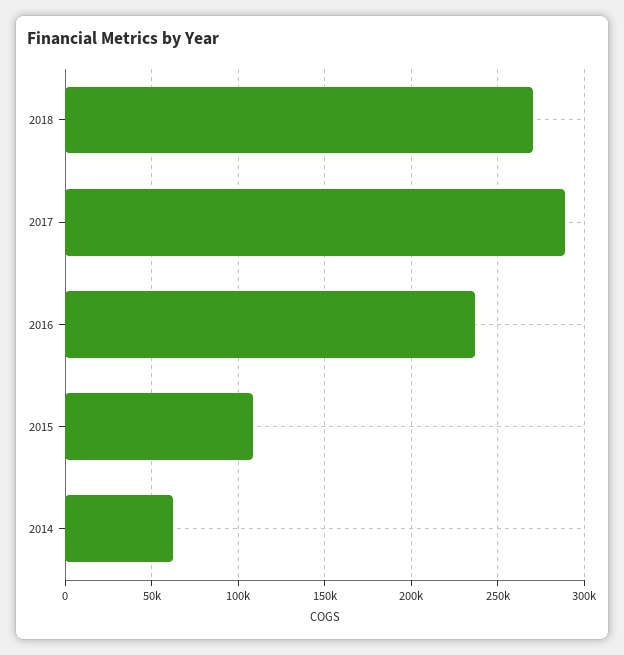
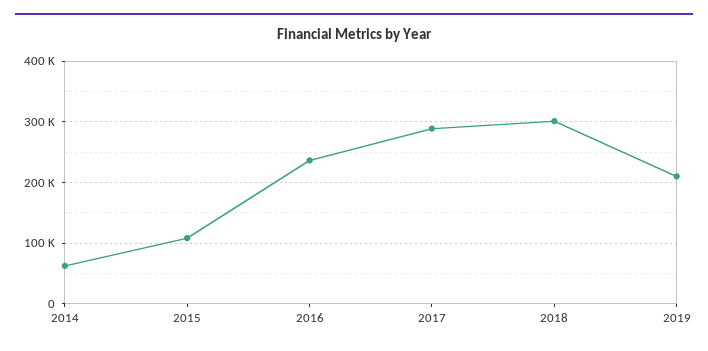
2018: 270000 -> 300000
2019: none -> 210000

